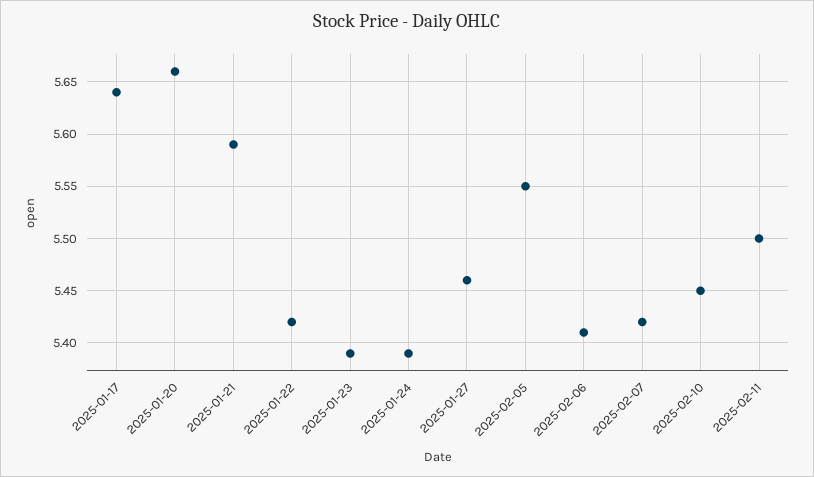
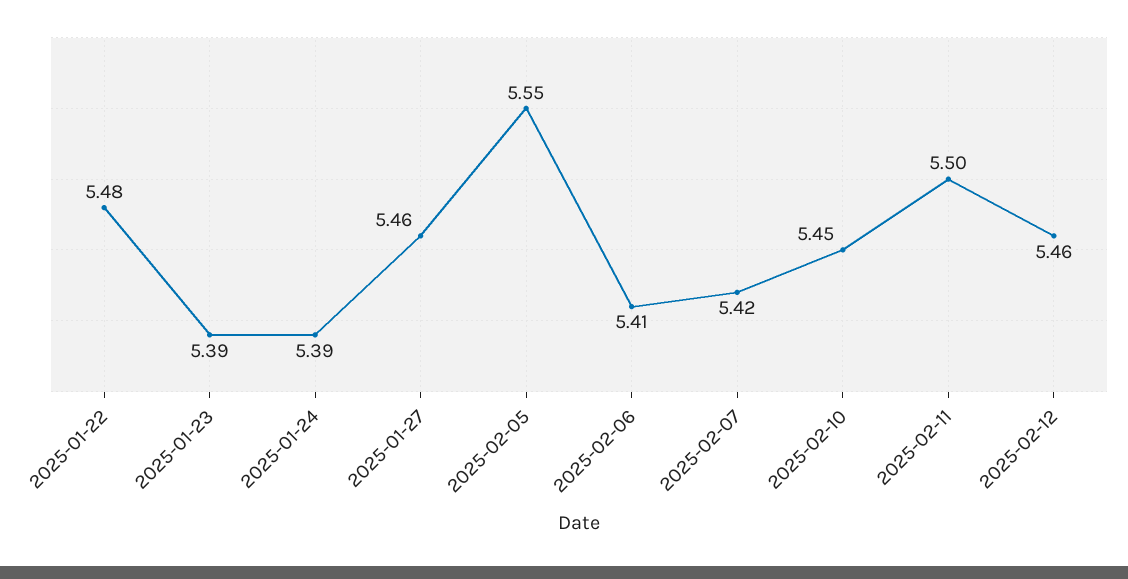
2025-01-17: 5.64 -> none
2025-01-20: 5.66 -> none
2025-01-21: 5.59 -> none
2025-01-22: 5.42 -> 5.48
2025-02-12: none -> 5.46

